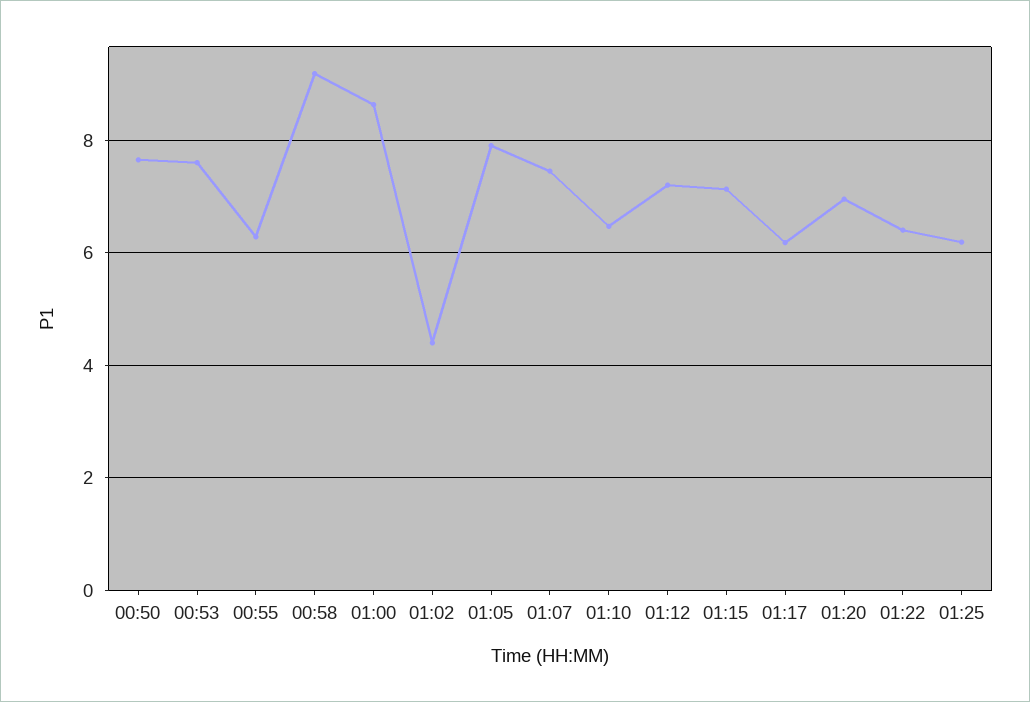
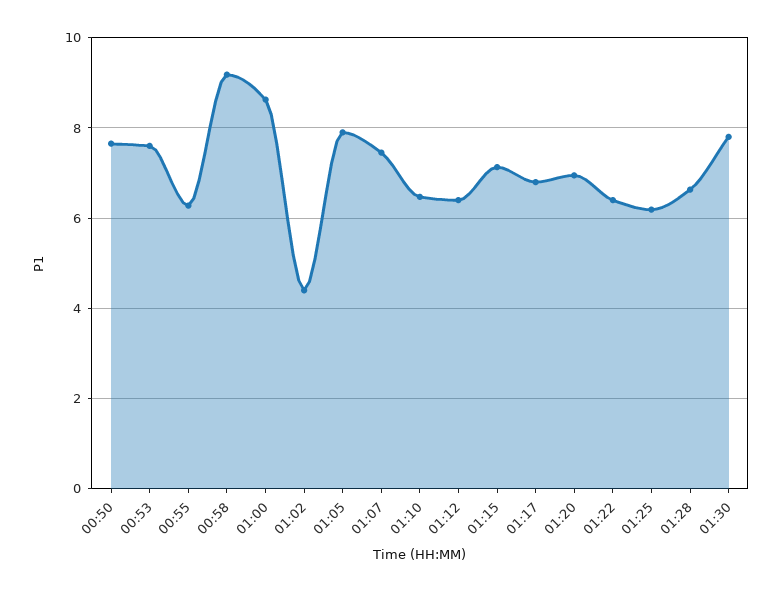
01:12: 7.2 -> 6.4
01:17: 6.2 -> 6.8
01:28: none -> 6.6
01:30: none -> 7.8

